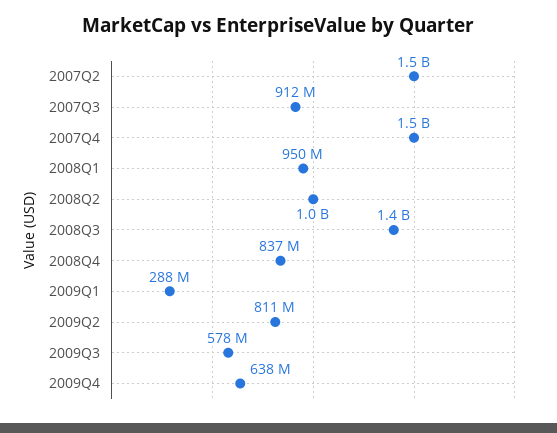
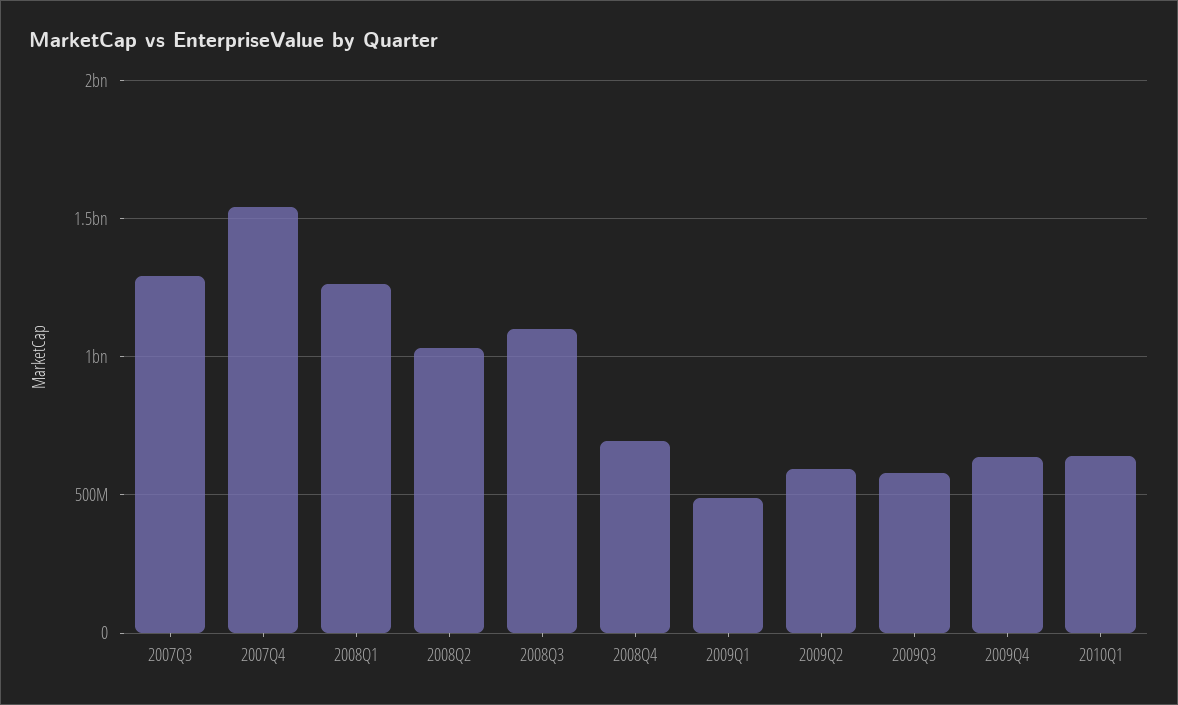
2007Q2: 1500000000 -> none
2007Q3: 912000000 -> 1300000000
2008Q1: 950000000 -> 1250000000
2008Q3: 1400000000 -> 1100000000
2008Q4: 837000000 -> 700000000
2009Q1: 288000000 -> 500000000
2009Q2: 811000000 -> 600000000
2010Q1: none -> 650000000

